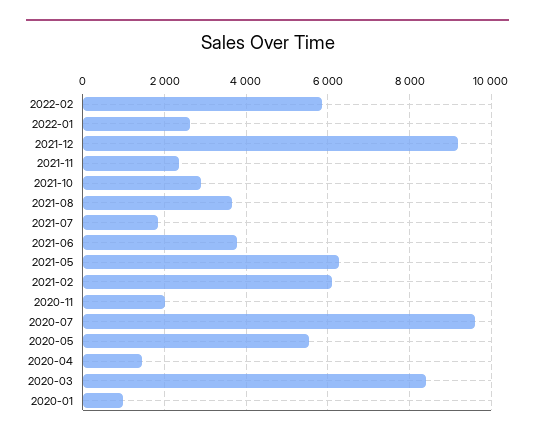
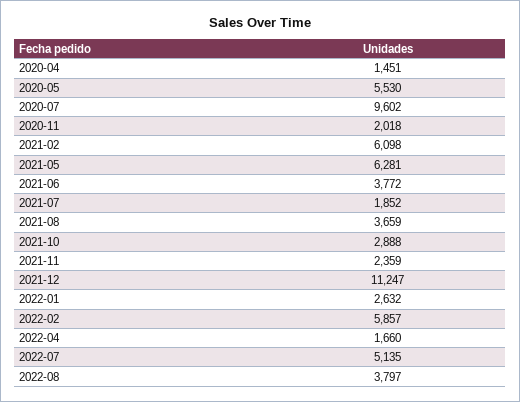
2021-12: 9200 -> 11247
2020-03: 8400 -> none
2020-01: 1000 -> none
2022-04: none -> 1660
2022-07: none -> 5135
2022-08: none -> 3797

